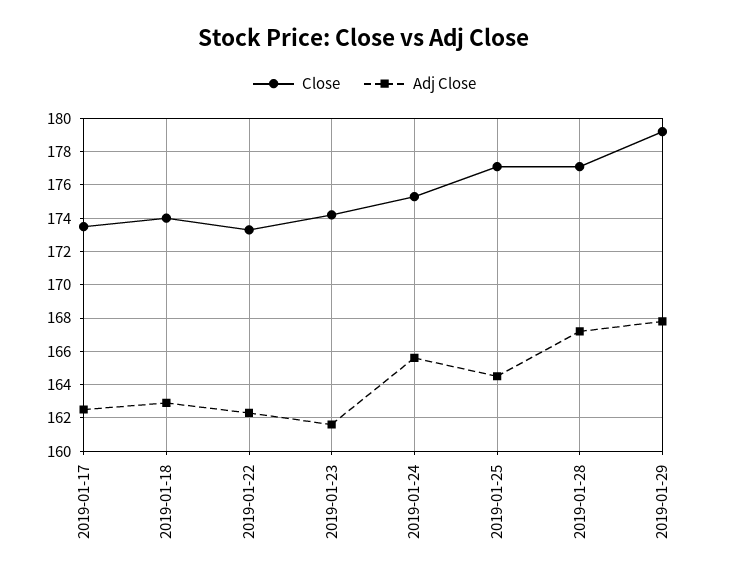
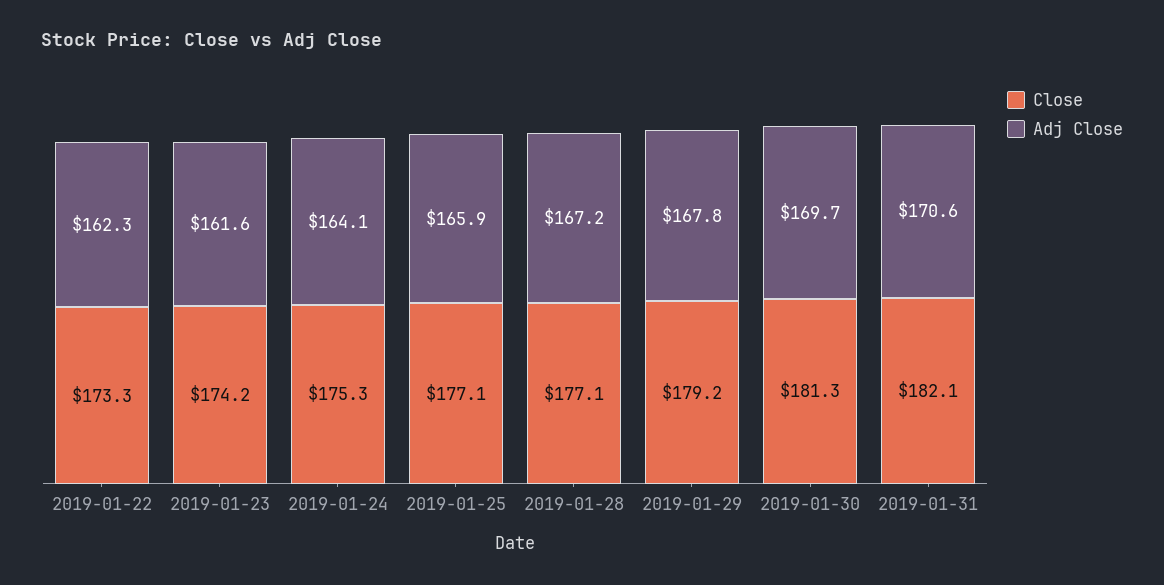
Close, 2019-01-17: 173.5 -> none
Adj Close, 2019-01-17: 162.5 -> none
Close, 2019-01-18: 174 -> none
Adj Close, 2019-01-18: 163 -> none
Adj Close, 2019-01-24: 165.5 -> 164.1
Adj Close, 2019-01-25: 164.5 -> 165.9
Close, 2019-01-30: none -> 181.3
Adj Close, 2019-01-30: none -> 169.7
Close, 2019-01-31: none -> 182.1
Adj Close, 2019-01-31: none -> 170.6

